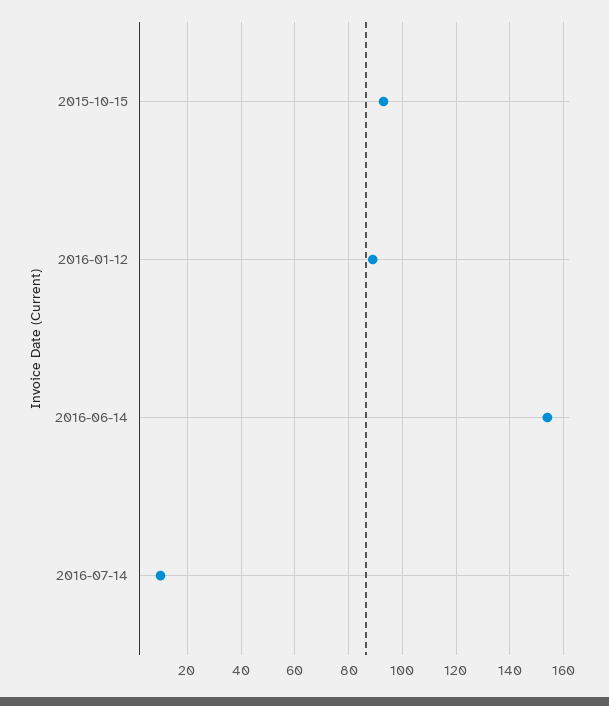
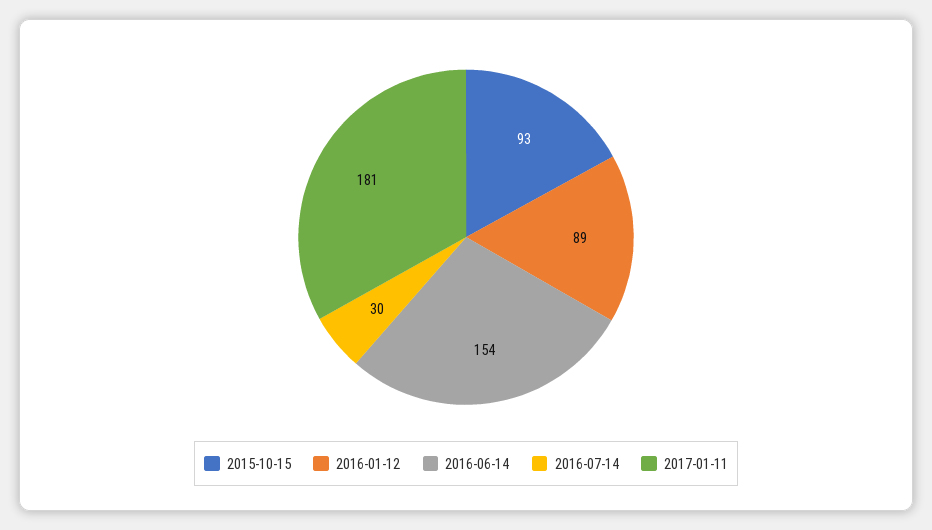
2016-07-14: 10 -> 30
2017-01-11: none -> 181

